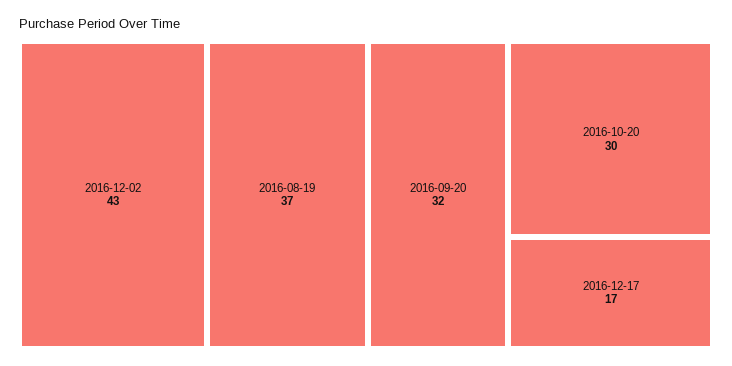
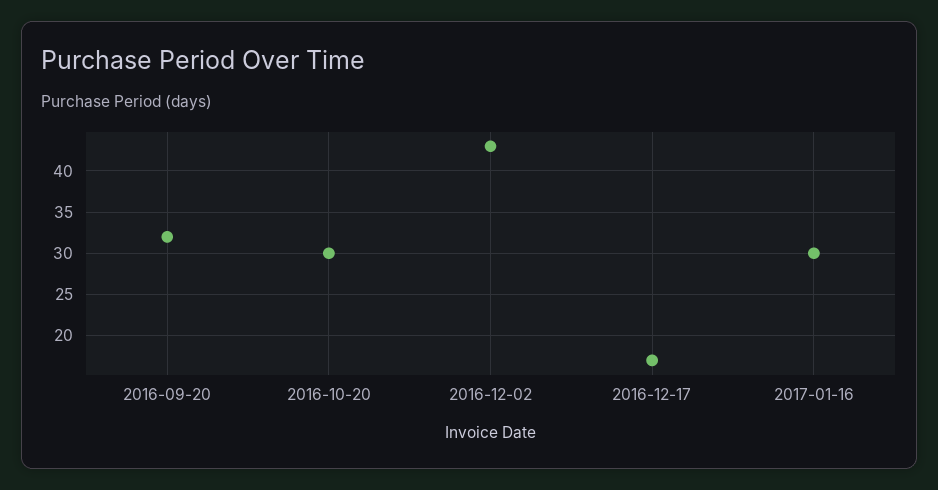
2016-08-19: 37 -> none
2017-01-16: none -> 30

